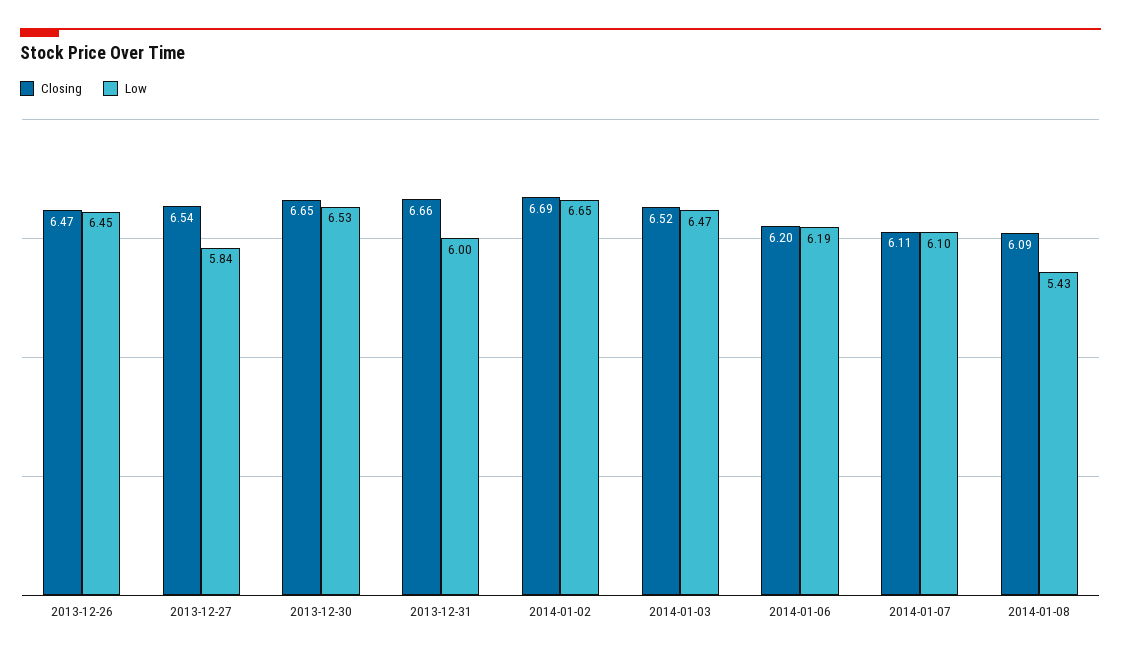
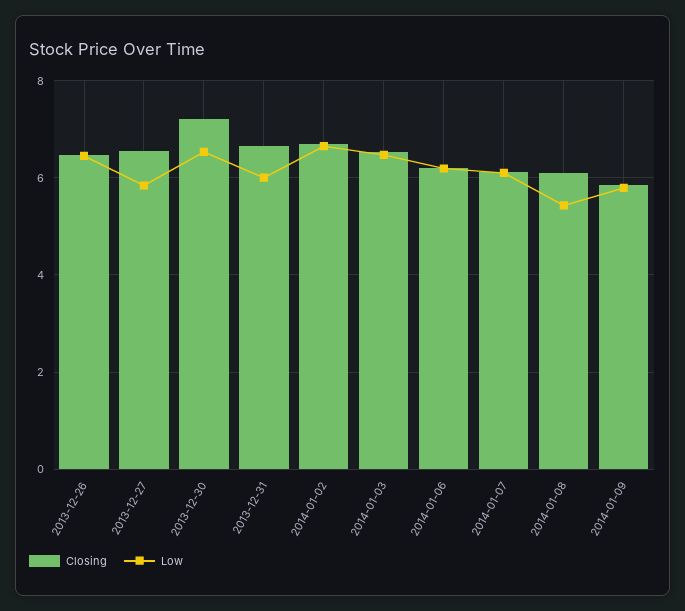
Closing, 2013-12-30: 6.65 -> 7.2
Closing, 2014-01-09: none -> 5.8
Low, 2014-01-09: none -> 5.8

